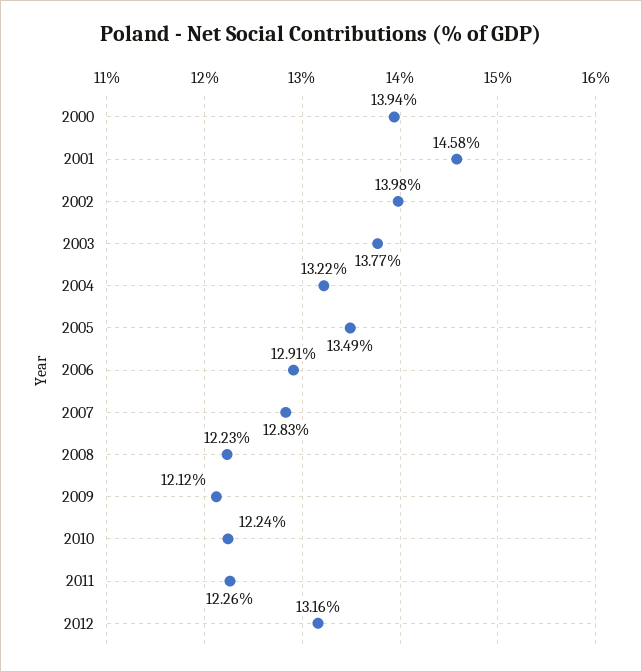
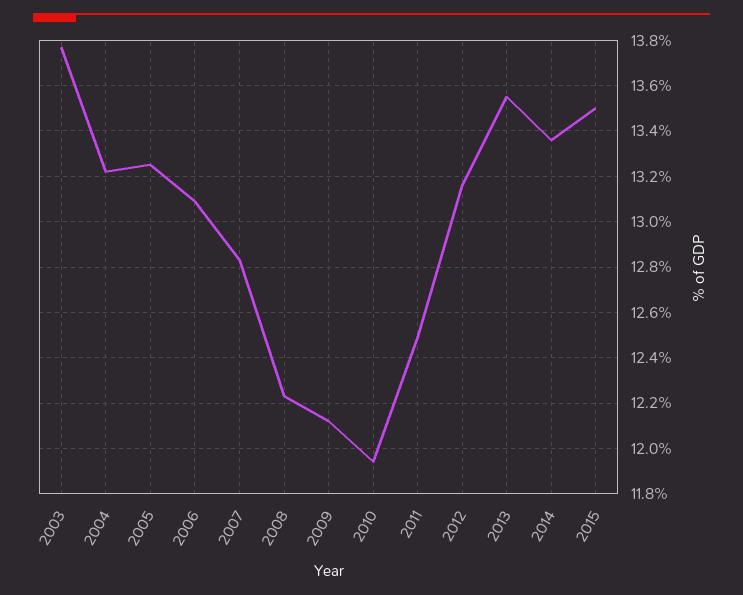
2000: 13.94 -> none
2001: 14.58 -> none
2002: 13.98 -> none
2005: 13.49 -> 13.25
2006: 12.91 -> 13.1
2010: 12.24 -> 11.95
2011: 12.26 -> 12.5
2013: none -> 13.55
2014: none -> 13.35
2015: none -> 13.5

